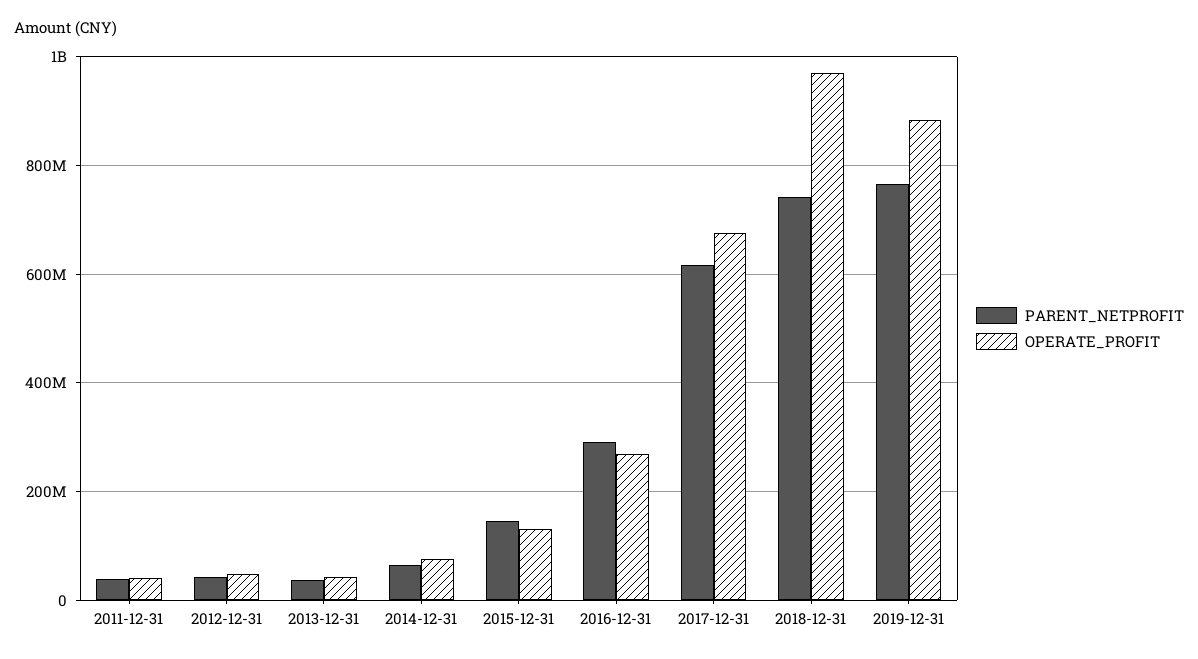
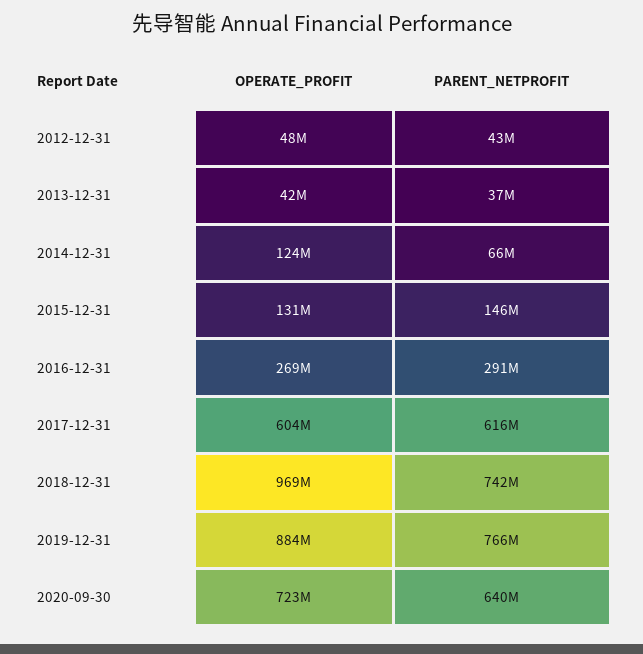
PARENT_NETPROFIT, 2011-12-31: 40000000 -> none
OPERATE_PROFIT, 2011-12-31: 40000000 -> none
OPERATE_PROFIT, 2014-12-31: 80000000 -> 124000000
OPERATE_PROFIT, 2017-12-31: 680000000 -> 604000000
OPERATE_PROFIT, 2020-09-30: none -> 723000000
PARENT_NETPROFIT, 2020-09-30: none -> 640000000

